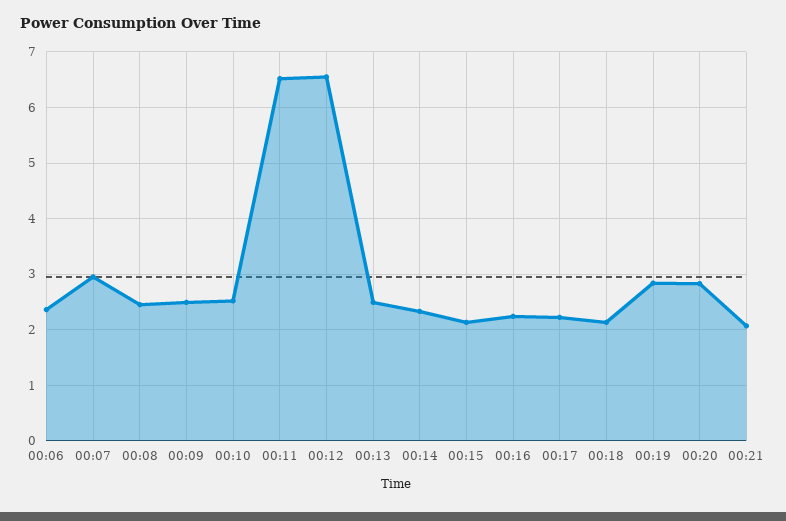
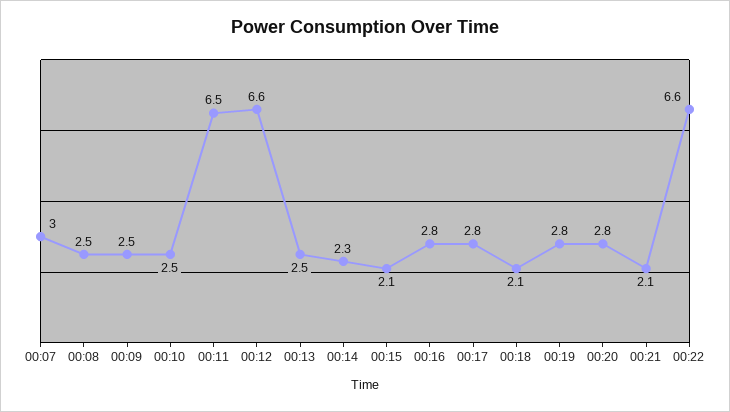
00:06: 2.4 -> none
00:16: 2.2 -> 2.8
00:17: 2.2 -> 2.8
00:22: none -> 6.6

